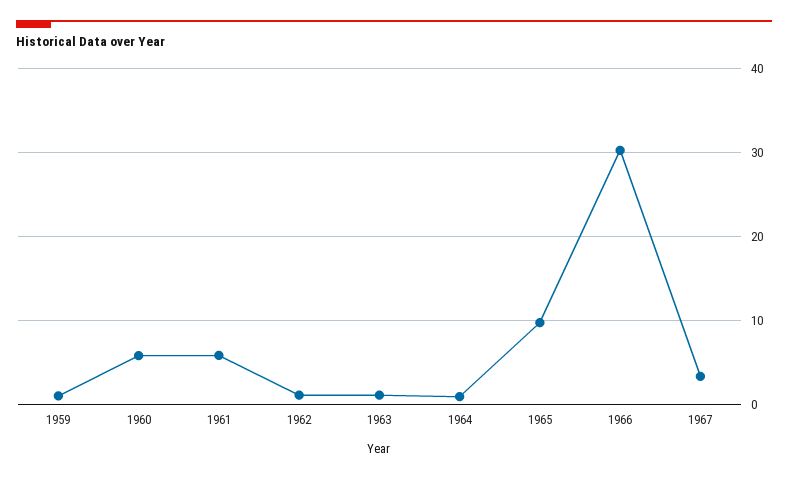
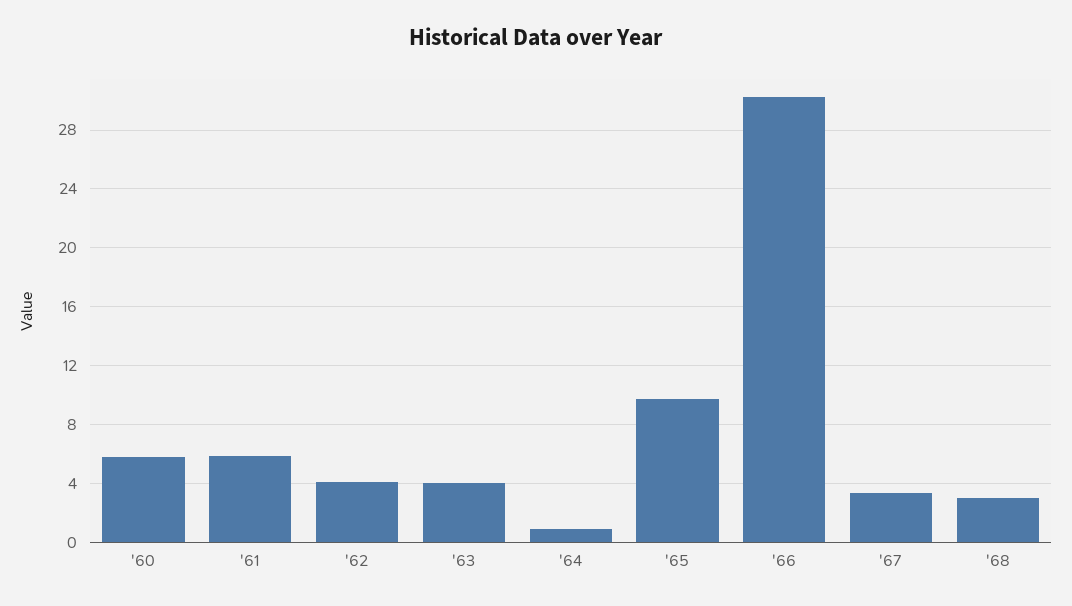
1959: 1 -> none
1962: 1 -> 4
1963: 1 -> 4
'68: none -> 3

